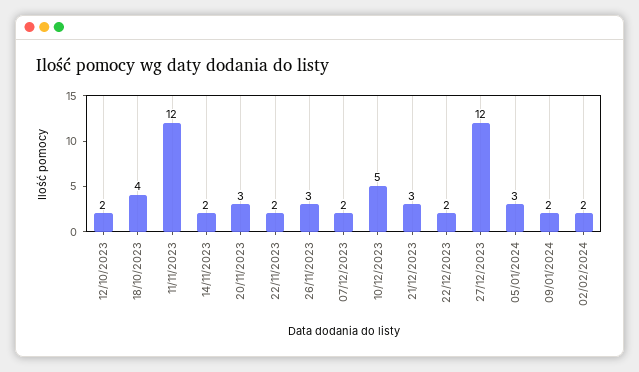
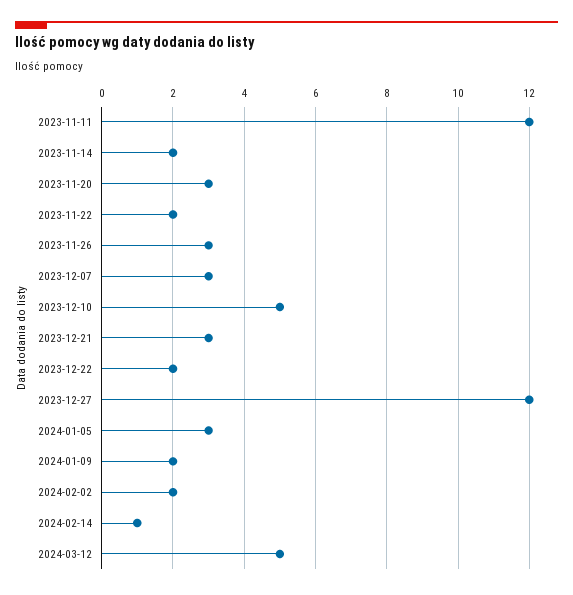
12/10/2023: 2 -> none
18/10/2023: 4 -> none
07/12/2023: 2 -> 3
2024-02-14: none -> 1
2024-03-12: none -> 5

